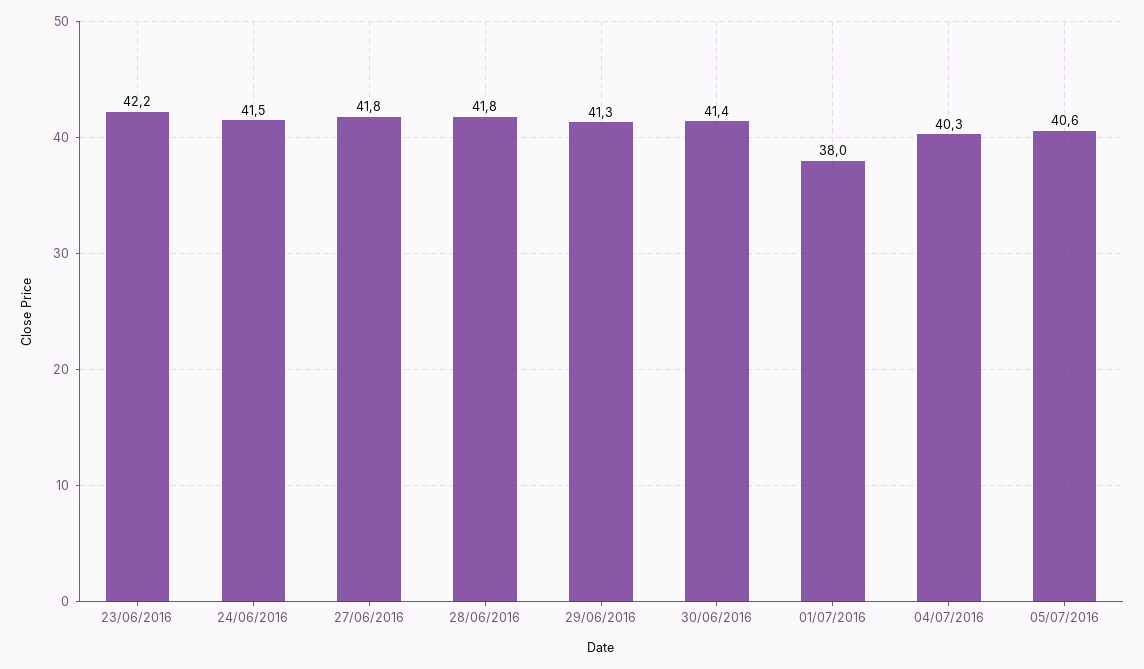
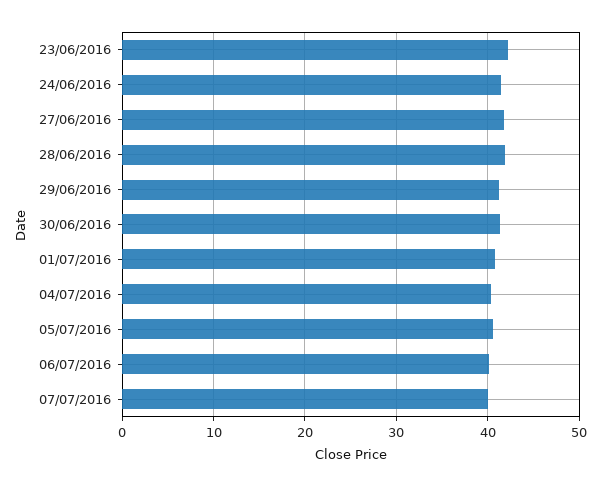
01/07/2016: 38 -> 41
06/07/2016: none -> 40
07/07/2016: none -> 40

